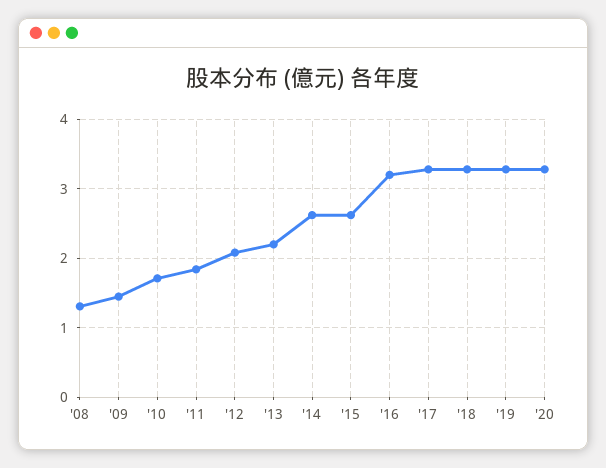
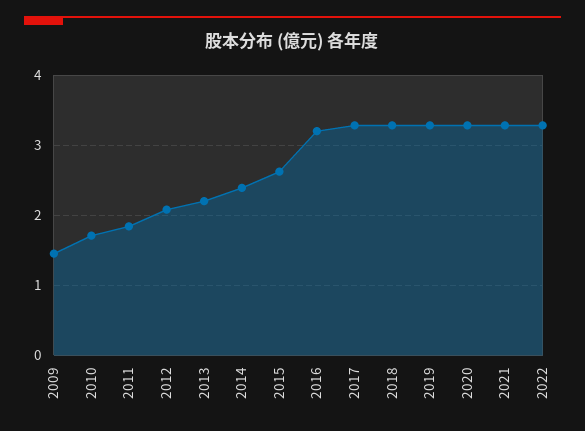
'08: 1.3 -> none
'14: 2.6 -> 2.4
2021: none -> 3.3
2022: none -> 3.3

